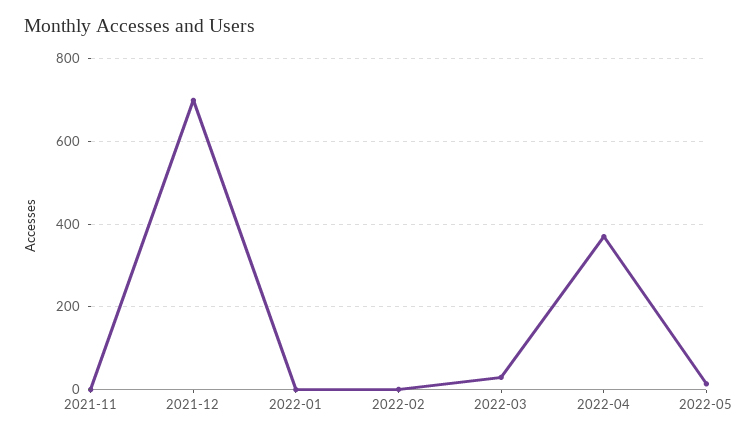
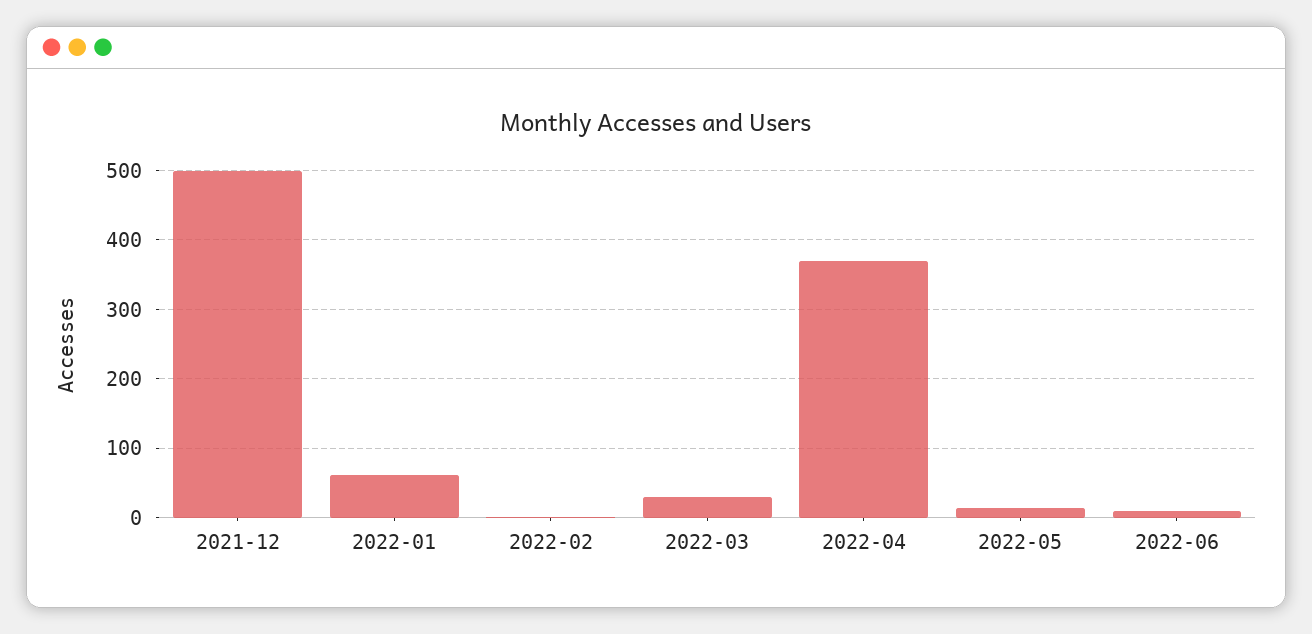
2021-11: 0 -> none
2021-12: 700 -> 500
2022-01: 0 -> 60
2022-06: none -> 10

